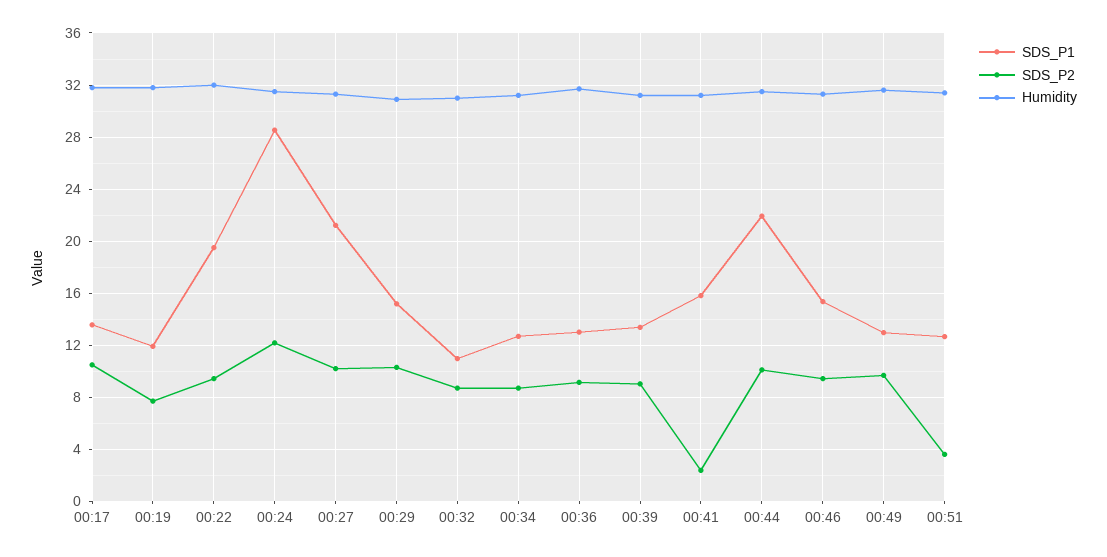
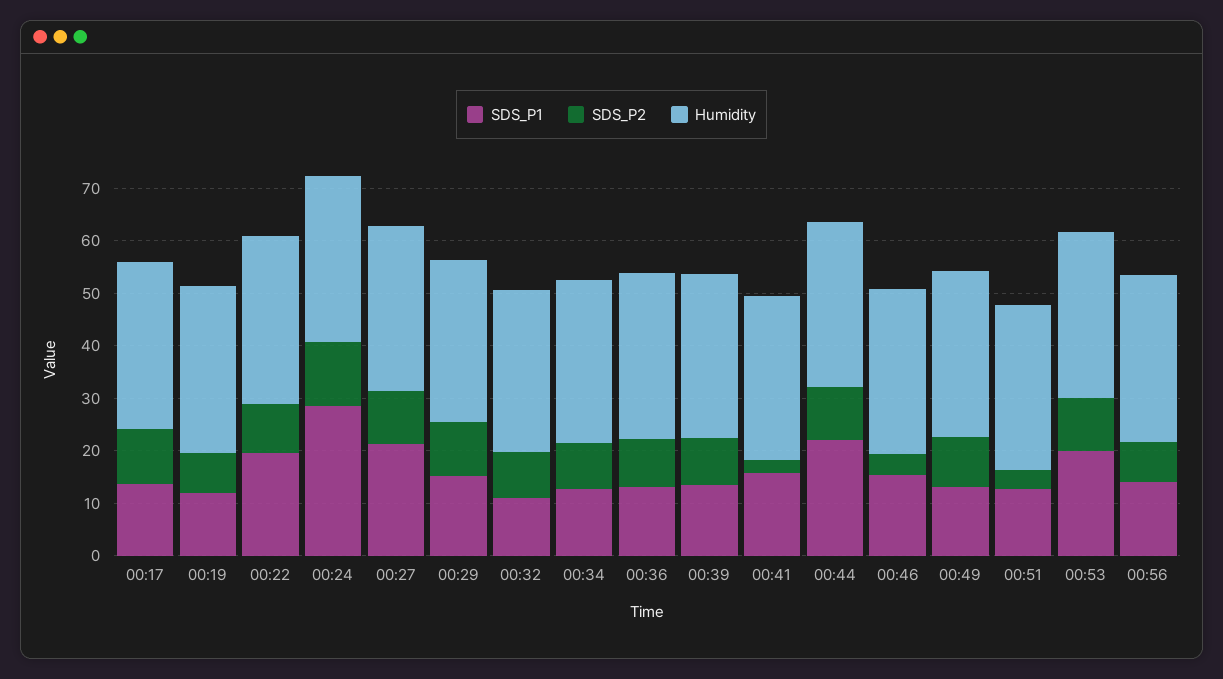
SDS_P2, 00:46: 9.5 -> 4
SDS_P1, 00:53: none -> 20
SDS_P2, 00:53: none -> 10
Humidity, 00:53: none -> 32
SDS_P1, 00:56: none -> 14
SDS_P2, 00:56: none -> 8
Humidity, 00:56: none -> 32

